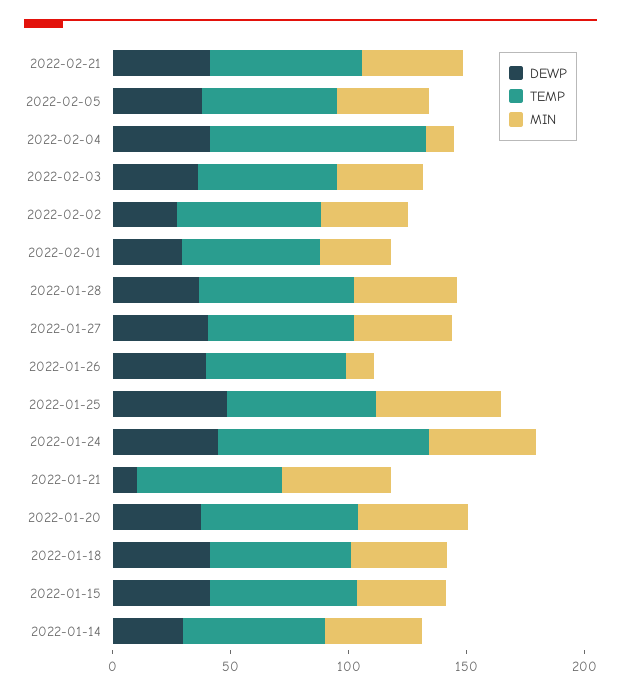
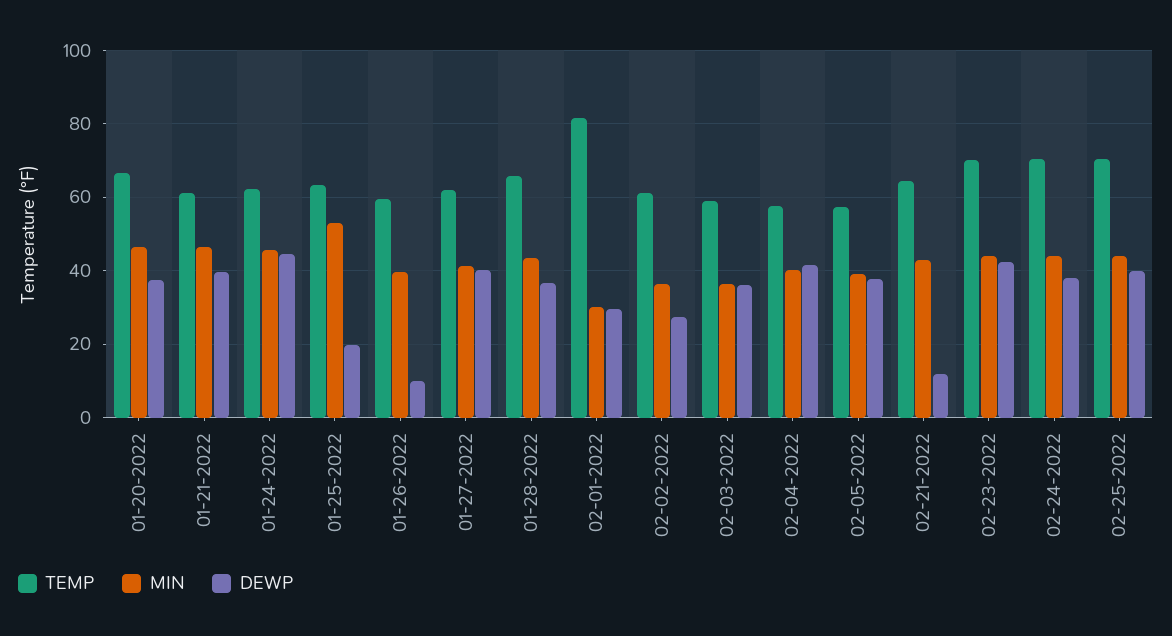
DEWP, 2022-02-21: 40 -> 12
TEMP, 2022-02-04: 90 -> 58
MIN, 2022-02-04: 10 -> 40
TEMP, 2022-02-01: 60 -> 82
DEWP, 2022-01-26: 40 -> 10
MIN, 2022-01-26: 10 -> 40
DEWP, 2022-01-25: 50 -> 20
TEMP, 2022-01-24: 90 -> 62
DEWP, 2022-01-21: 10 -> 40
DEWP, 2022-01-18: 40 -> none
TEMP, 2022-01-18: 60 -> none
MIN, 2022-01-18: 40 -> none
DEWP, 2022-01-15: 40 -> none
TEMP, 2022-01-15: 60 -> none
MIN, 2022-01-15: 40 -> none
DEWP, 2022-01-14: 30 -> none
TEMP, 2022-01-14: 60 -> none
MIN, 2022-01-14: 40 -> none
TEMP, 02-23-2022: none -> 70
MIN, 02-23-2022: none -> 44
DEWP, 02-23-2022: none -> 42
TEMP, 02-24-2022: none -> 70
MIN, 02-24-2022: none -> 44
DEWP, 02-24-2022: none -> 38
TEMP, 02-25-2022: none -> 70
MIN, 02-25-2022: none -> 44
DEWP, 02-25-2022: none -> 40

